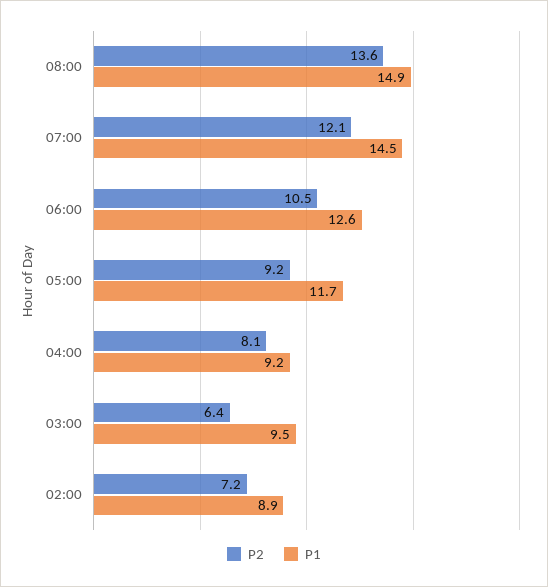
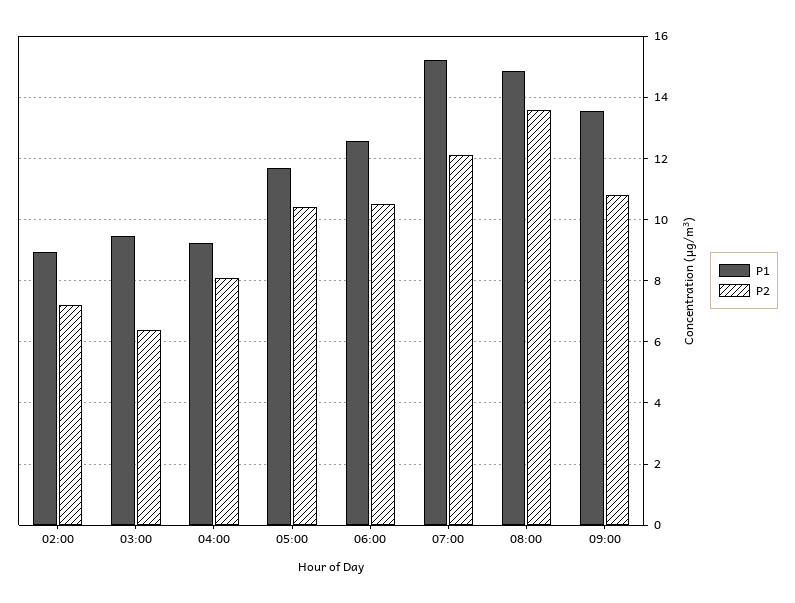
P1, 07:00: 14.5 -> 15.2
P2, 05:00: 9.2 -> 10.4
P1, 09:00: none -> 13.6
P2, 09:00: none -> 10.8

